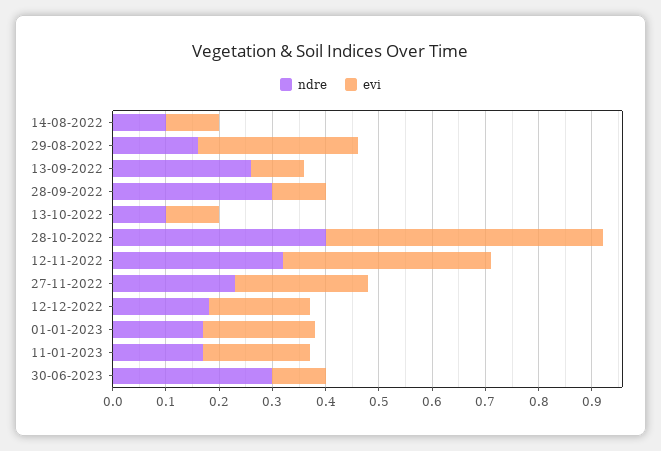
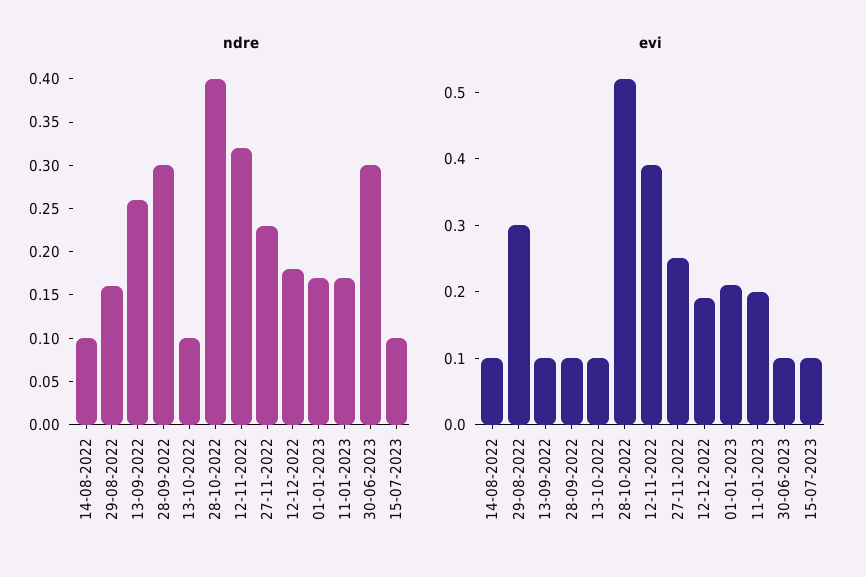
ndre, 15-07-2023: none -> 0.1
evi, 15-07-2023: none -> 0.1

